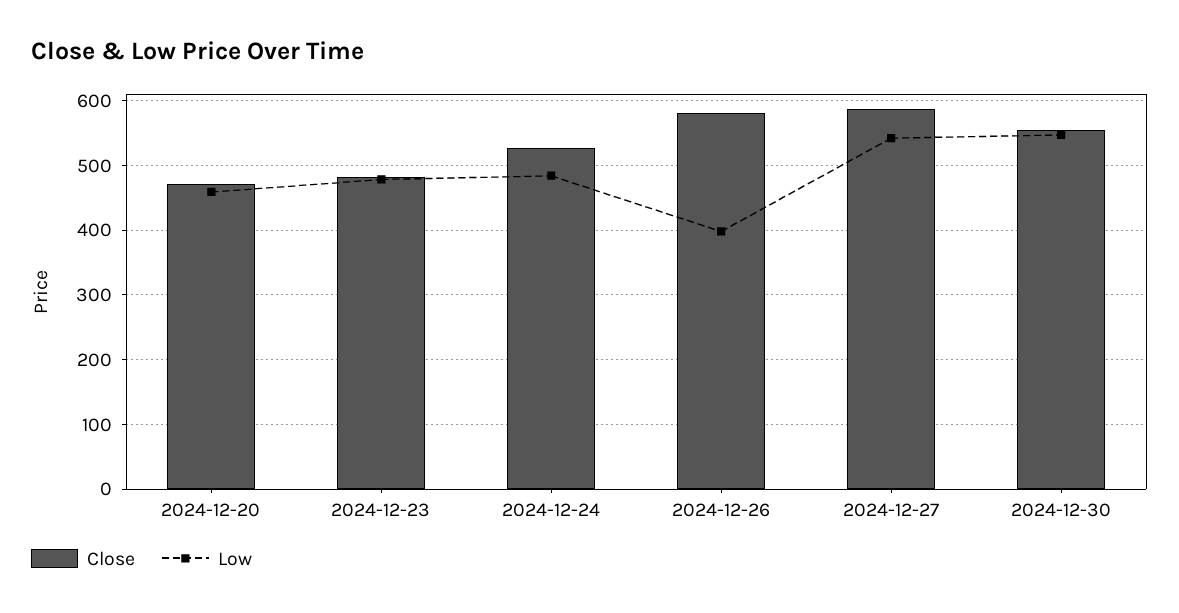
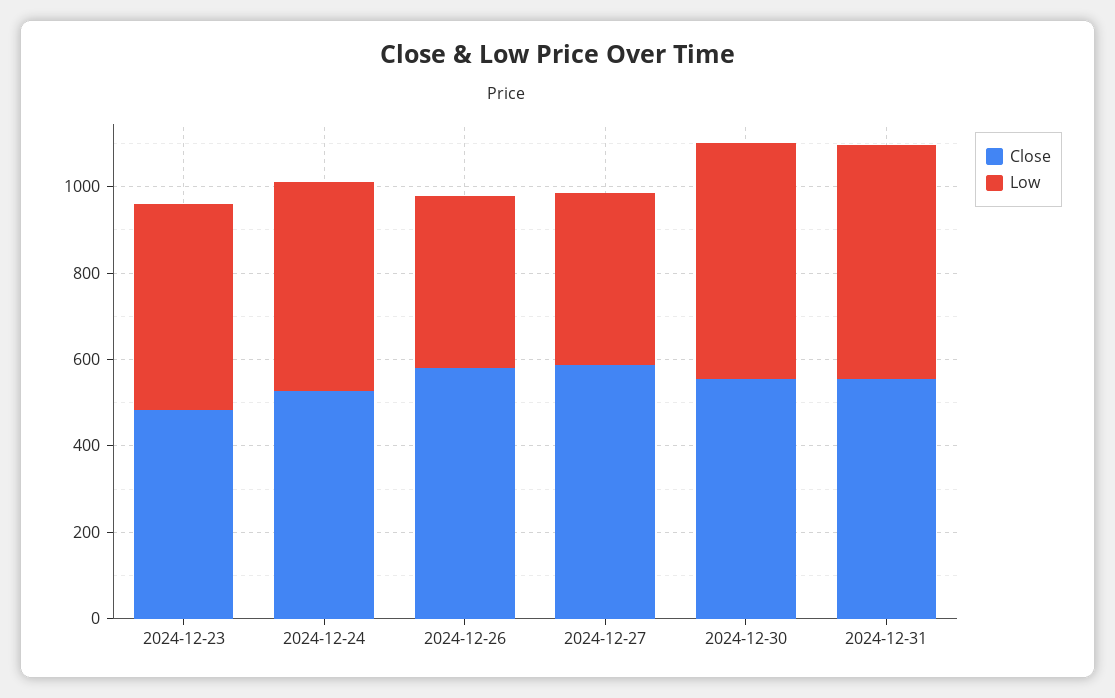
Close, 2024-12-20: 470 -> none
Low, 2024-12-20: 460 -> none
Low, 2024-12-27: 540 -> 400
Close, 2024-12-31: none -> 550
Low, 2024-12-31: none -> 550

